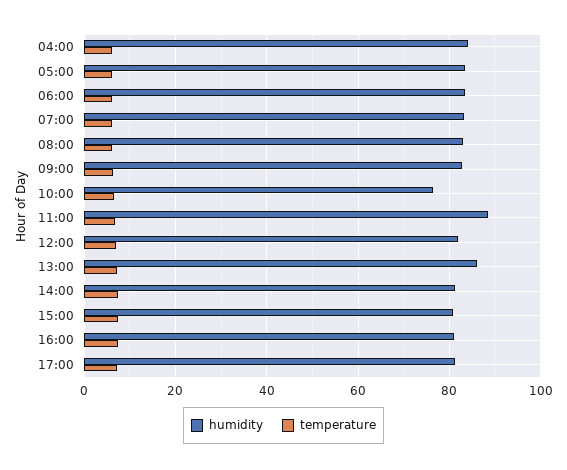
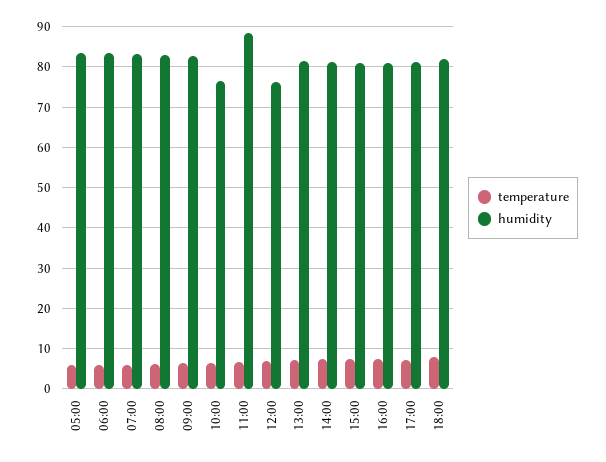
humidity, 04:00: 84 -> none
temperature, 04:00: 6 -> none
humidity, 12:00: 82 -> 76
humidity, 13:00: 86 -> 82
temperature, 18:00: none -> 8
humidity, 18:00: none -> 82

